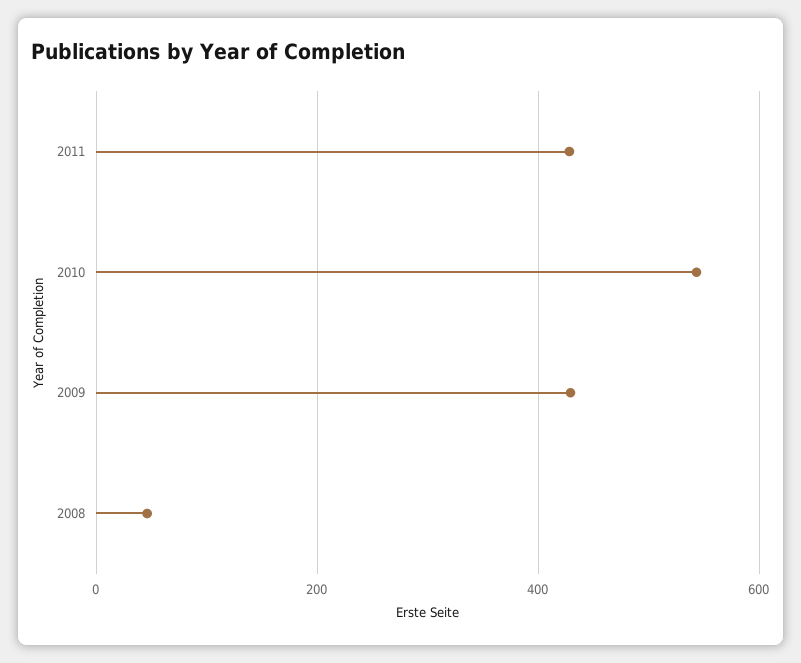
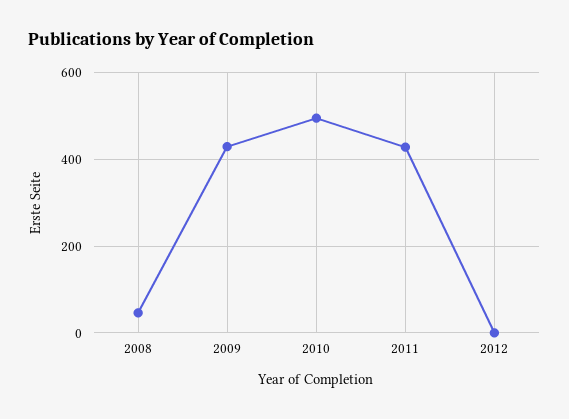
2010: 540 -> 500
2012: none -> 0

